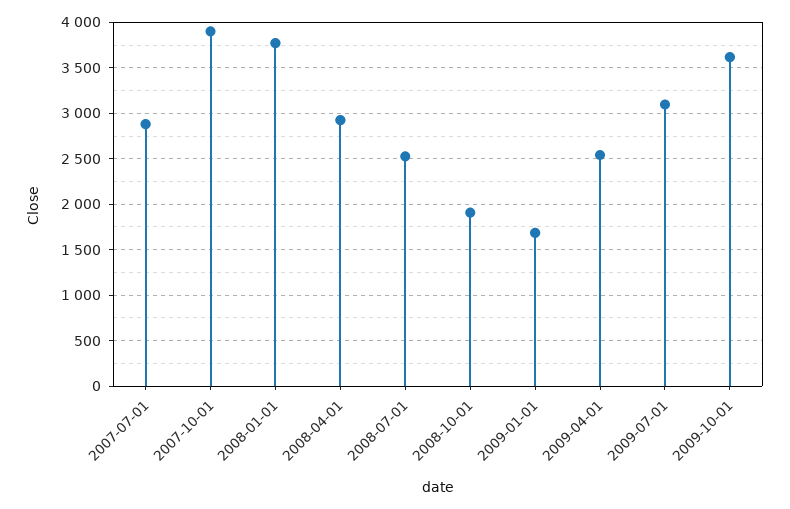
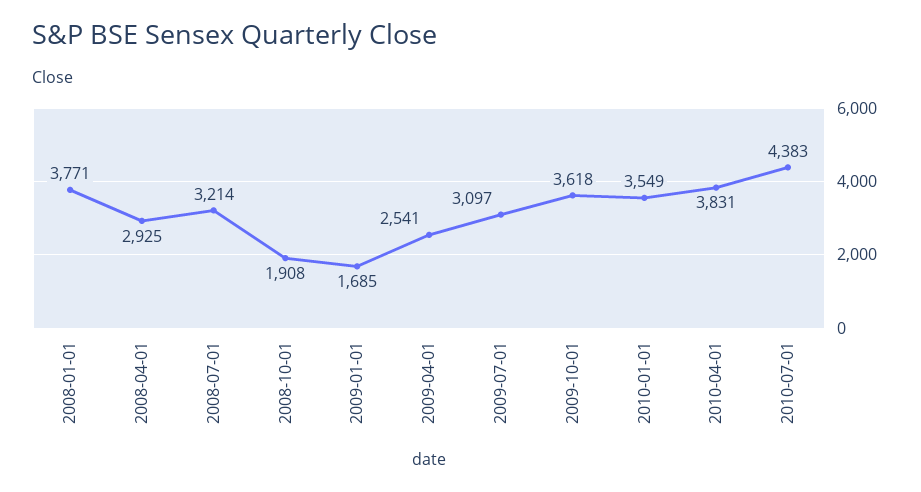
2007-07-01: 2900 -> none
2007-10-01: 3900 -> none
2008-07-01: 2500 -> 3214
2010-01-01: none -> 3549
2010-04-01: none -> 3831
2010-07-01: none -> 4383

